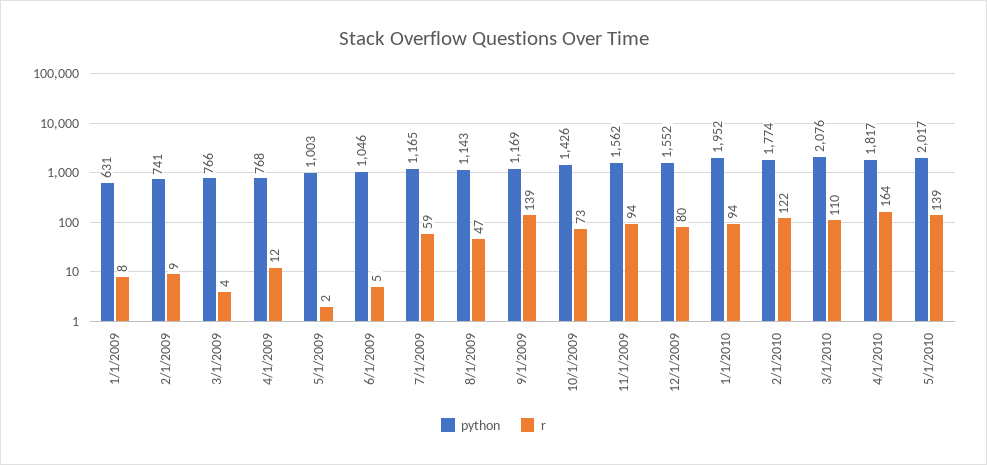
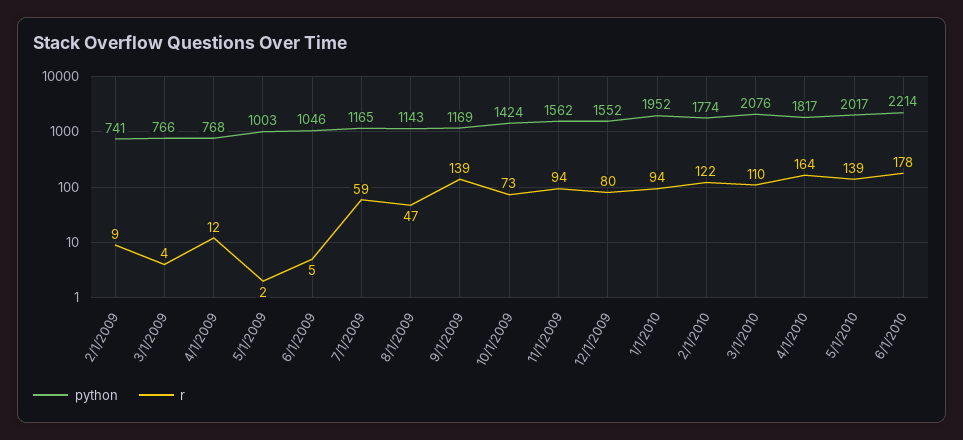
python, 1/1/2009: 631 -> none
r, 1/1/2009: 8 -> none
python, 10/1/2009: 1426 -> 1424
python, 6/1/2010: none -> 2214
r, 6/1/2010: none -> 178

